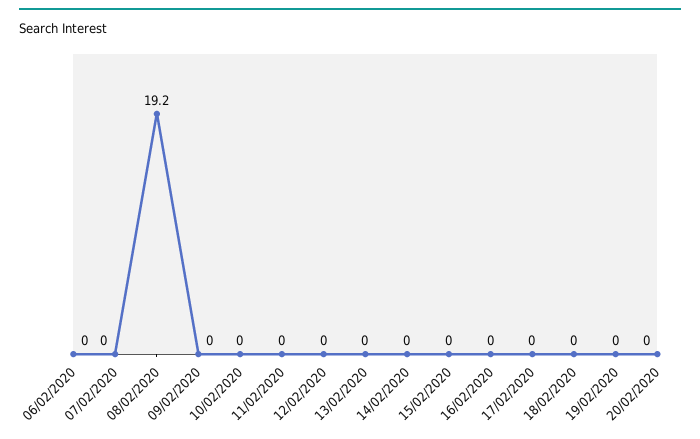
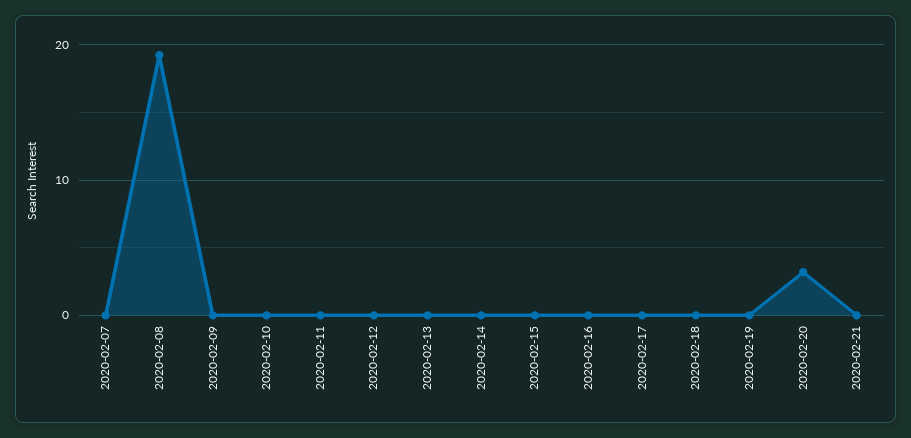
06/02/2020: 0 -> none
20/02/2020: 0 -> 3
2020-02-21: none -> 0

